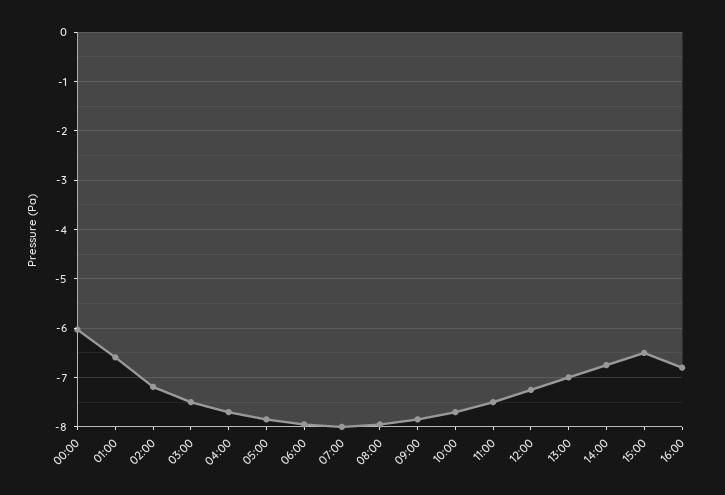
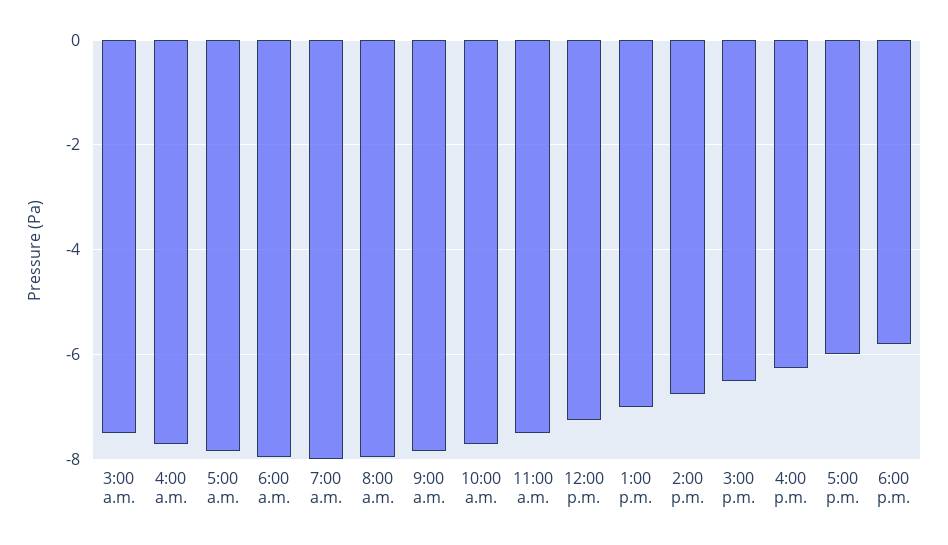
00:00: -6 -> none
01:00: -6.6 -> none
02:00: -7.2 -> none
16:00: -6.8 -> -6.2
5:00 p.m.: none -> -6
6:00 p.m.: none -> -5.8

